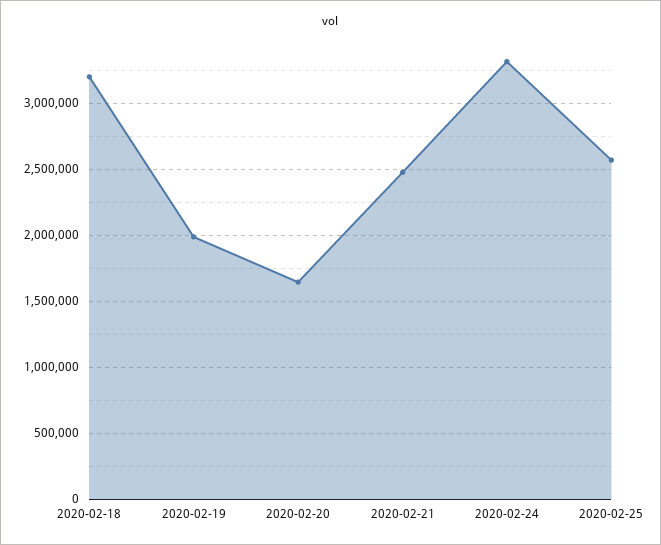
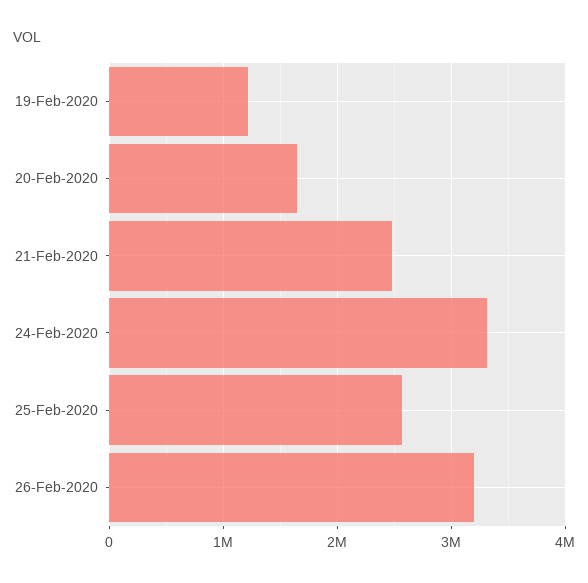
2020-02-18: 3200000 -> none
2020-02-19: 2000000 -> 1200000
26-Feb-2020: none -> 3200000

